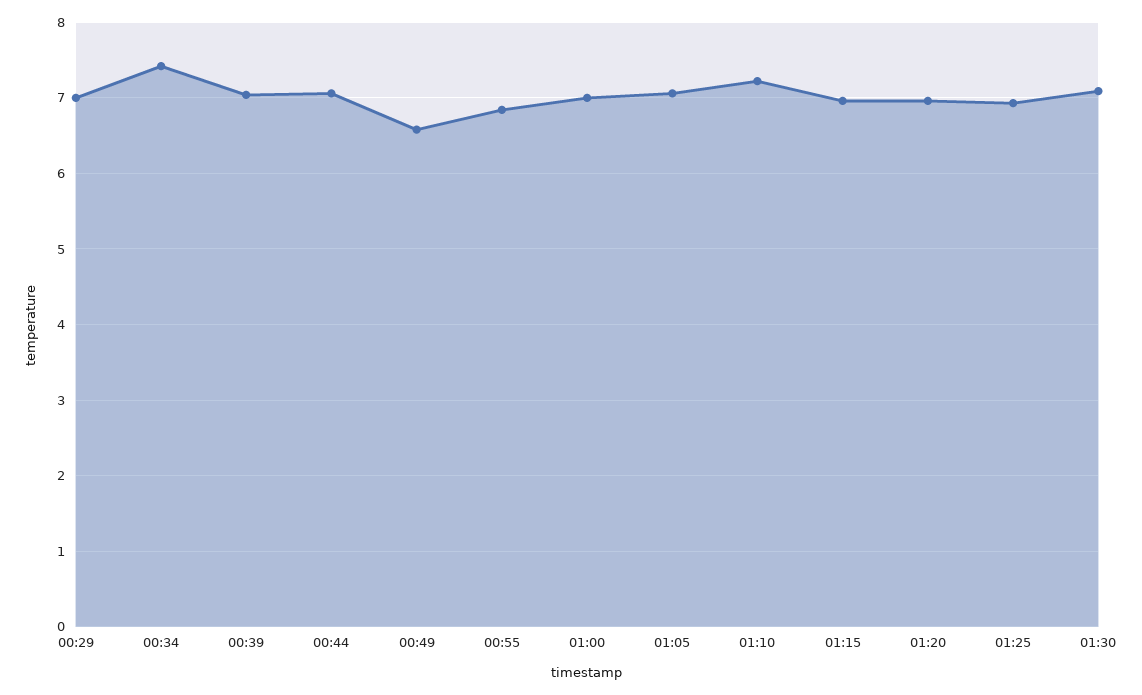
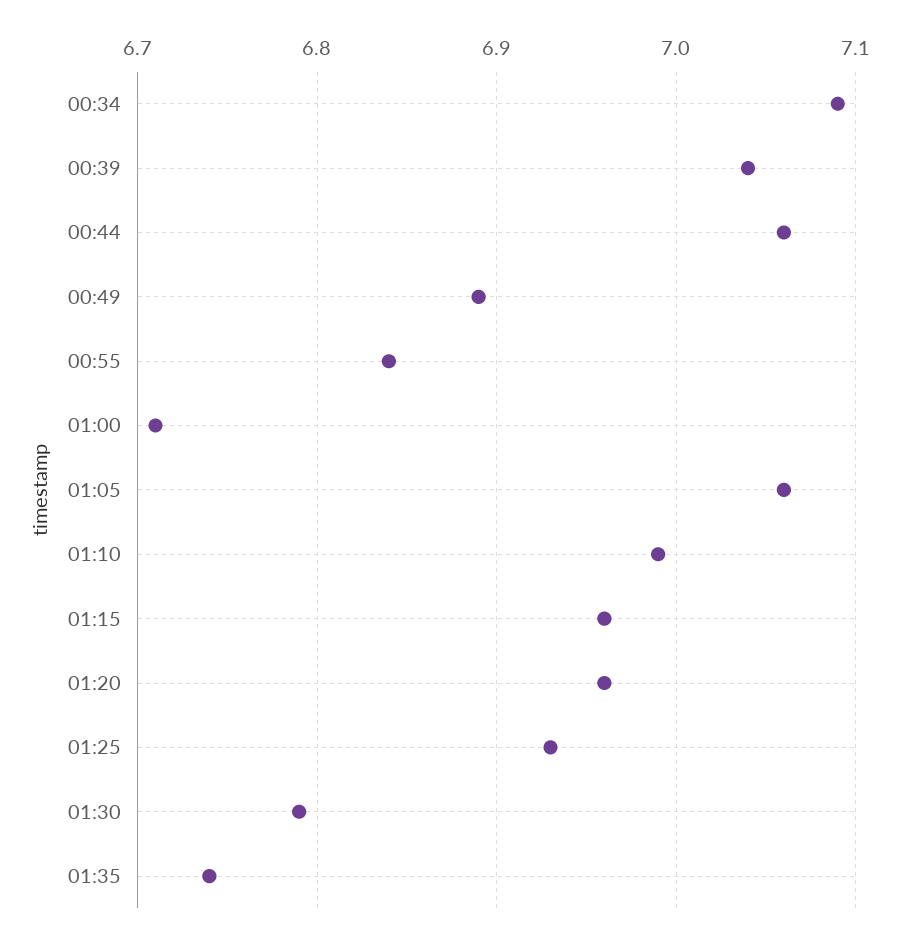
00:29: 7 -> none
00:34: 7.4 -> 7.09
00:49: 6.6 -> 6.89
01:00: 7 -> 6.71
01:10: 7.2 -> 6.99
01:30: 7.1 -> 6.79
01:35: none -> 6.74

